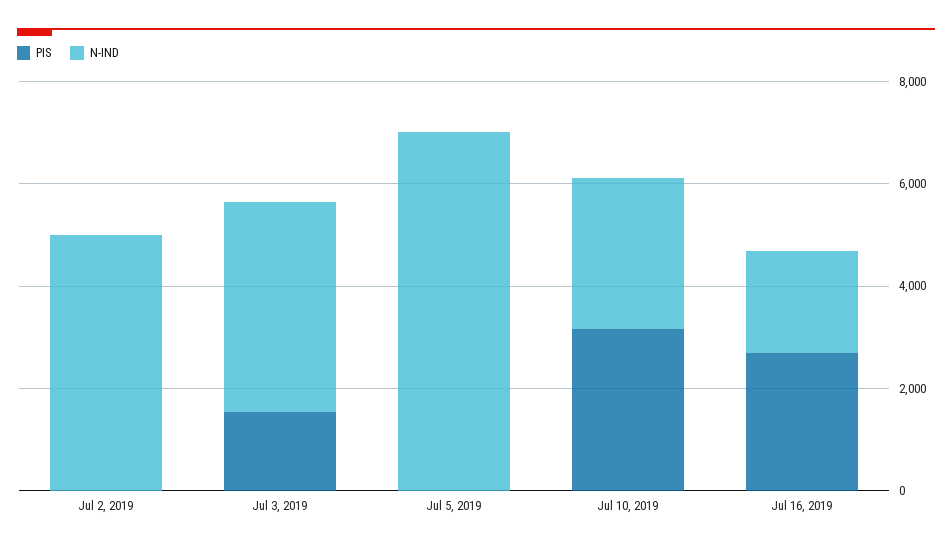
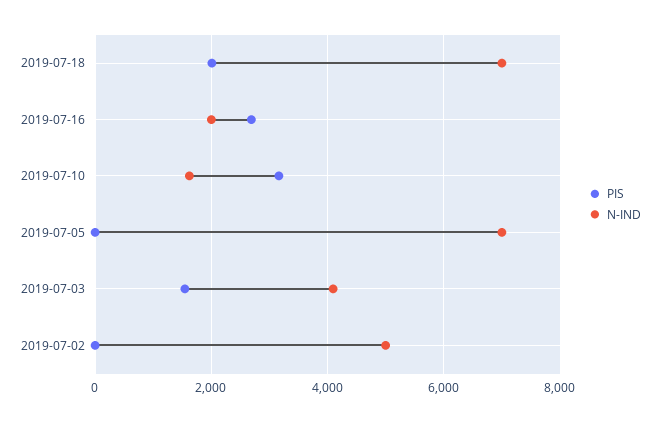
N-IND, Jul 10, 2019: 3000 -> 1600
PIS, 2019-07-18: none -> 2000
N-IND, 2019-07-18: none -> 7000

